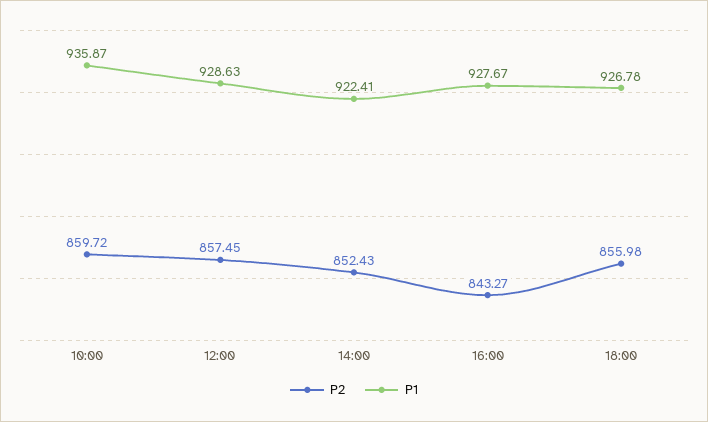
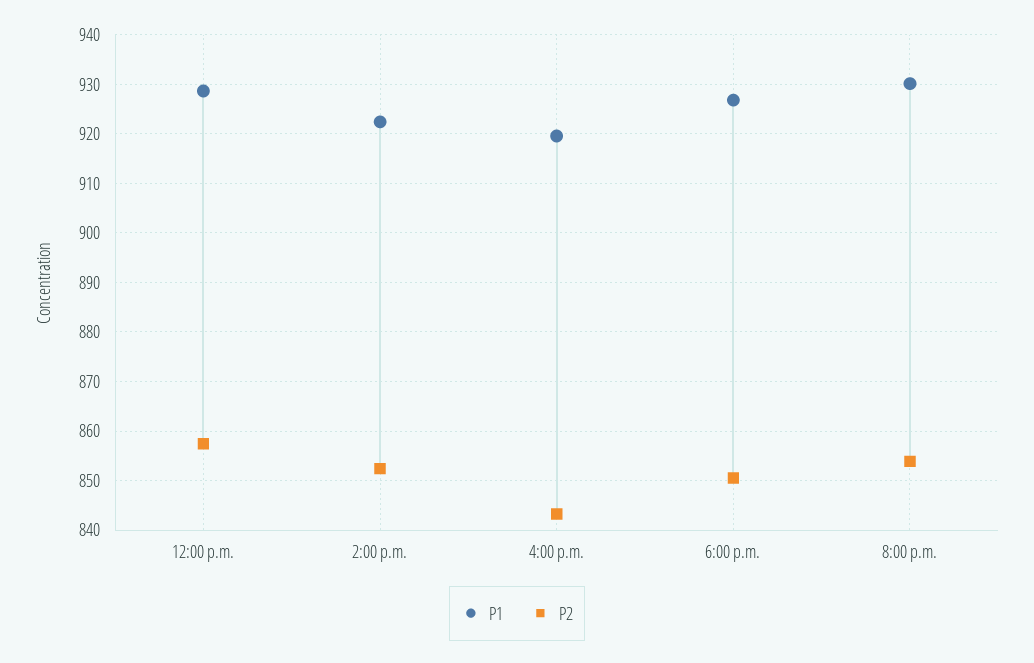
P2, 10:00: 859.72 -> none
P1, 10:00: 935.87 -> none
P1, 16:00: 927.67 -> 920
P2, 18:00: 855.98 -> 850
P1, 8:00 p.m.: none -> 930
P2, 8:00 p.m.: none -> 854

